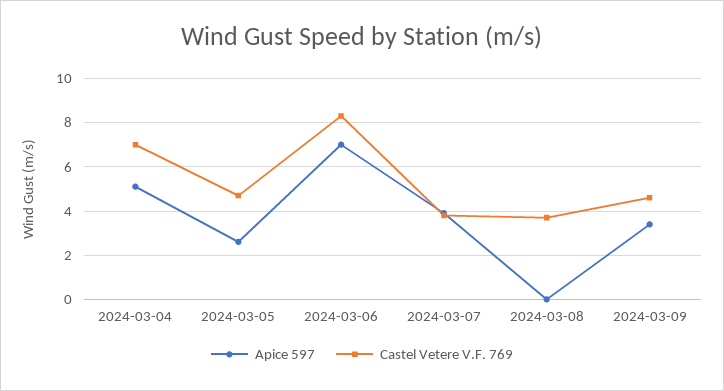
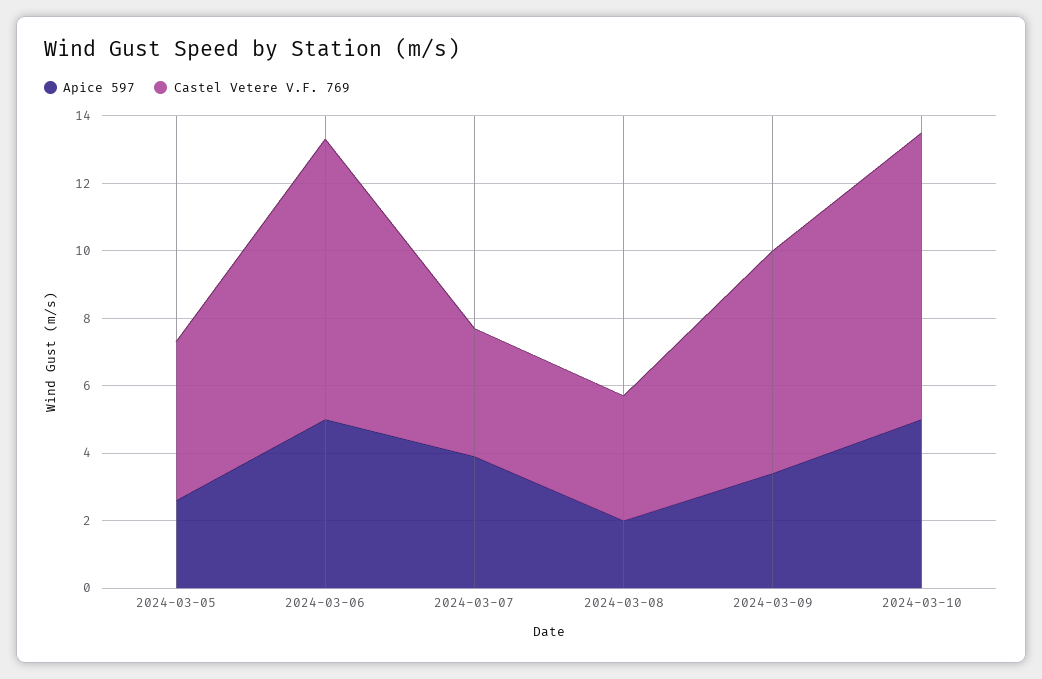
Apice 597, 2024-03-04: 5 -> none
Castel Vetere V.F. 769, 2024-03-04: 7 -> none
Apice 597, 2024-03-06: 7 -> 5
Apice 597, 2024-03-08: 0 -> 2
Castel Vetere V.F. 769, 2024-03-09: 4.5 -> 6.5
Apice 597, 2024-03-10: none -> 5
Castel Vetere V.F. 769, 2024-03-10: none -> 8.5

